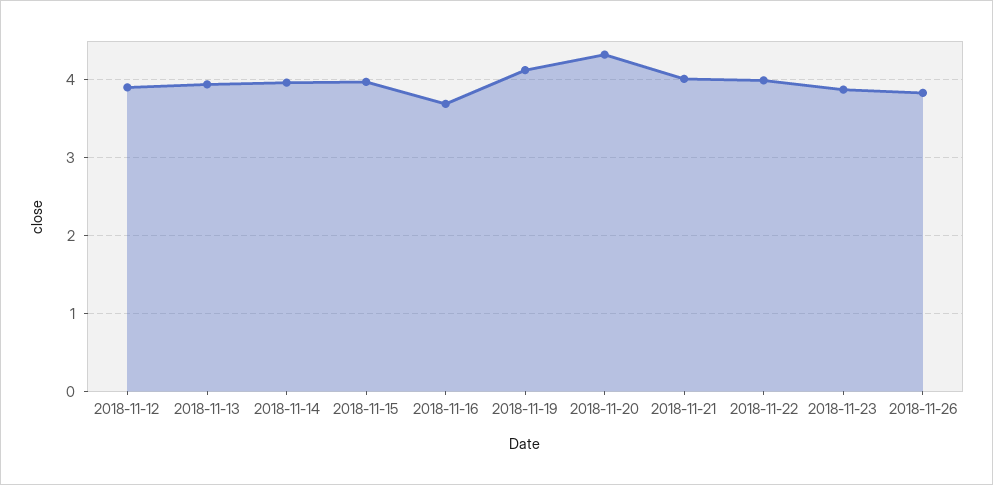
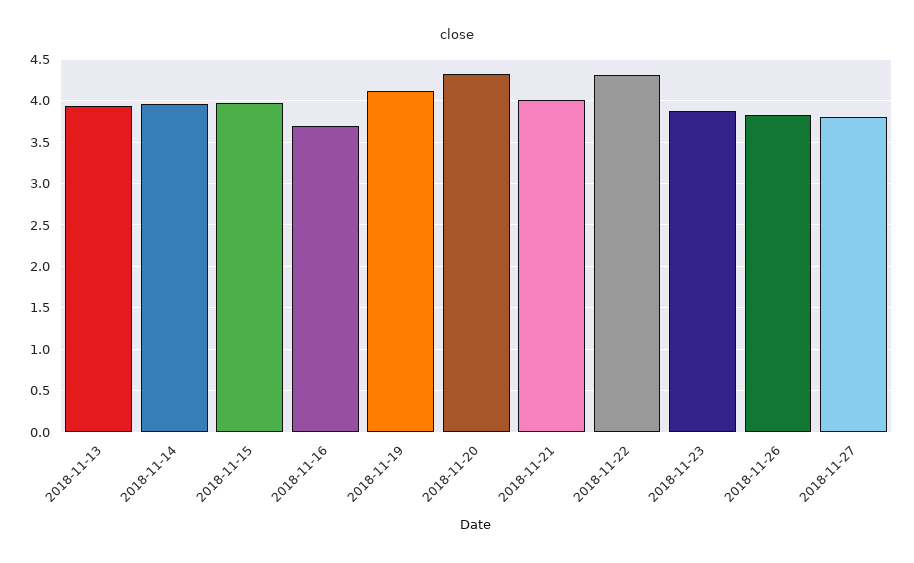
2018-11-12: 3.9 -> none
2018-11-22: 4 -> 4.3
2018-11-27: none -> 3.8

